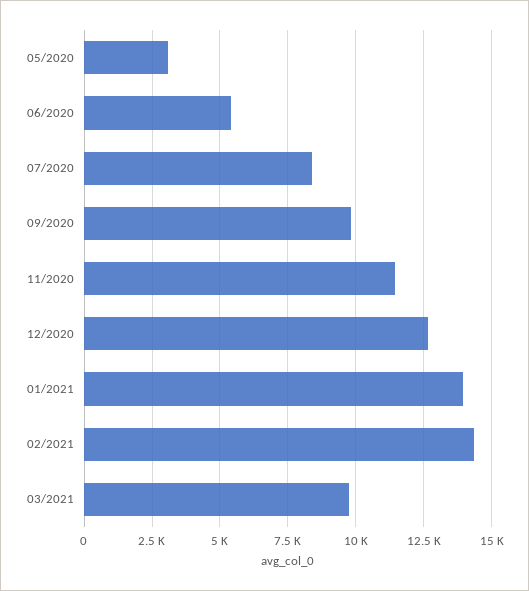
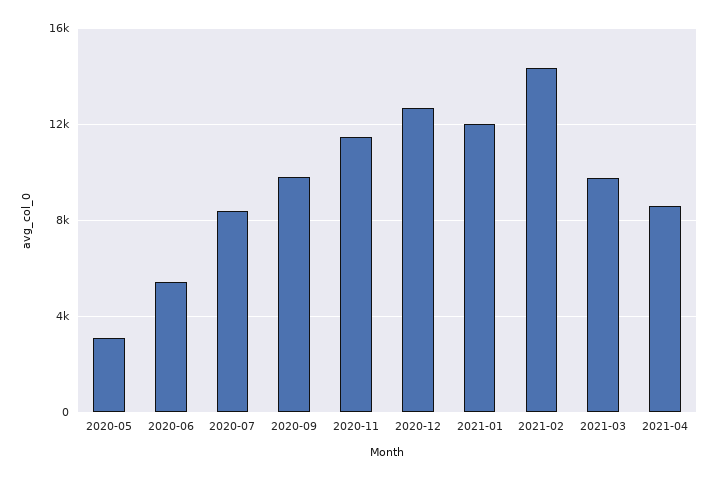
01/2021: 14000 -> 12000
2021-04: none -> 8500

